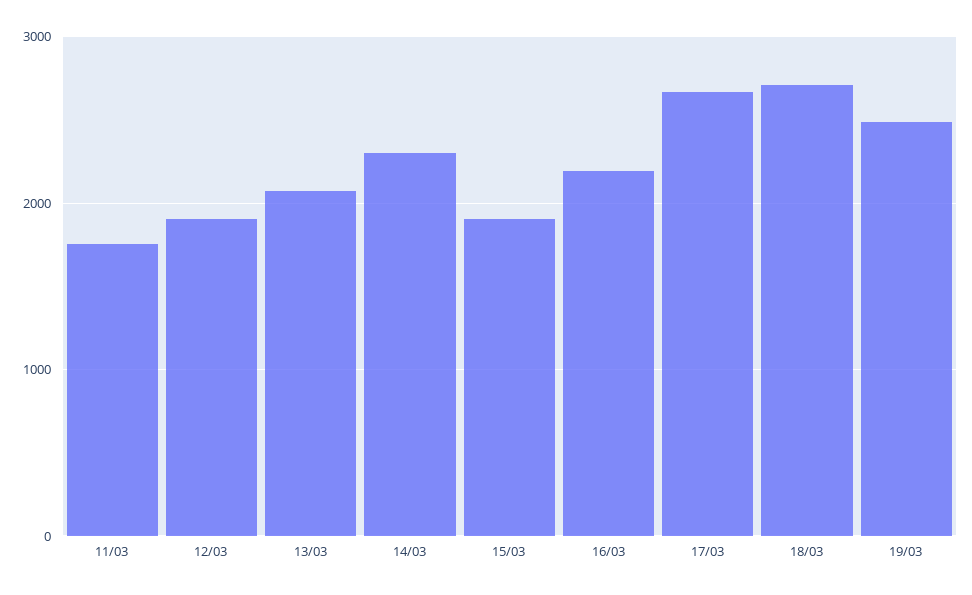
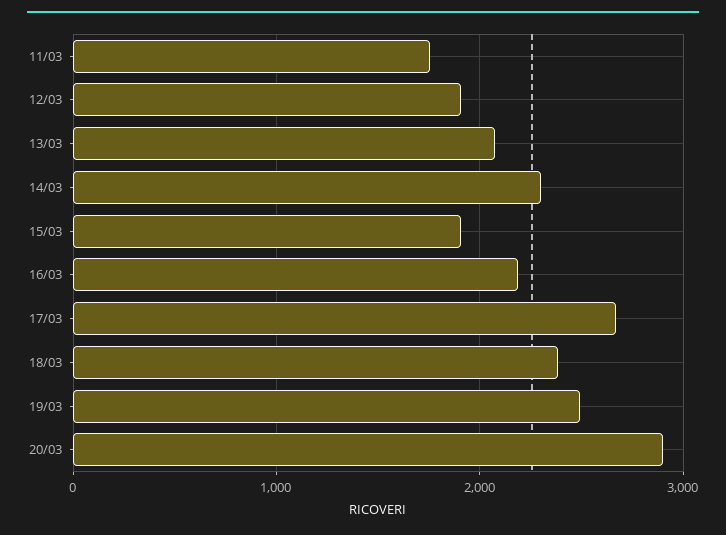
18/03: 2700 -> 2400
20/03: none -> 2900

